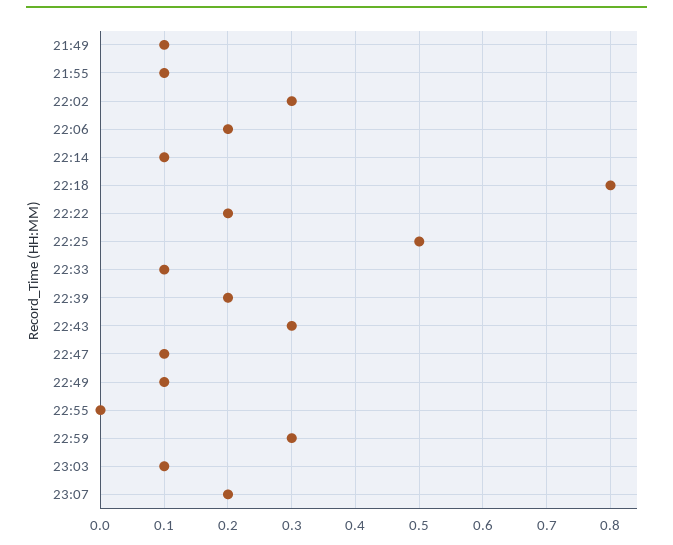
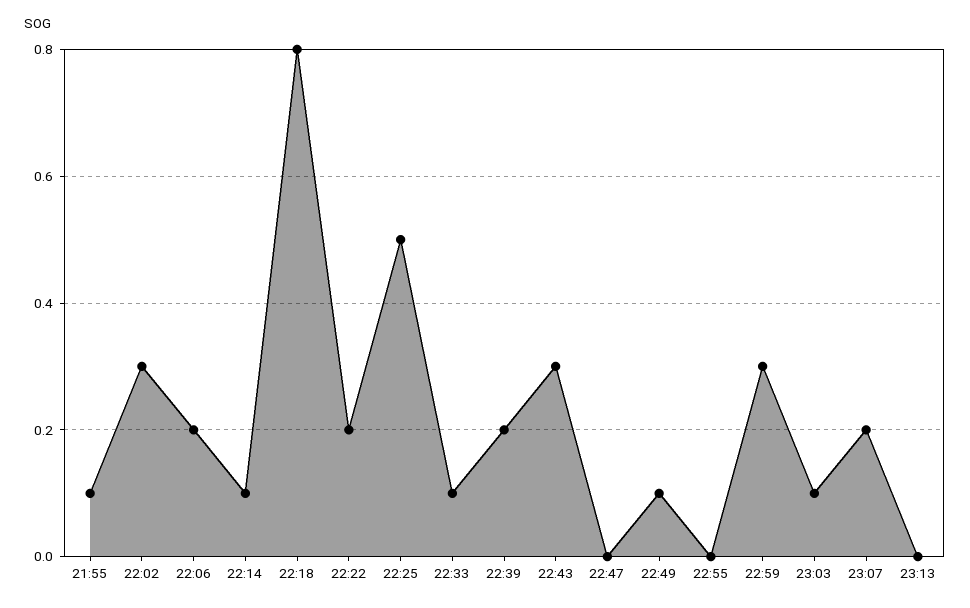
21:49: 0.1 -> none
22:47: 0.1 -> 0
23:13: none -> 0

